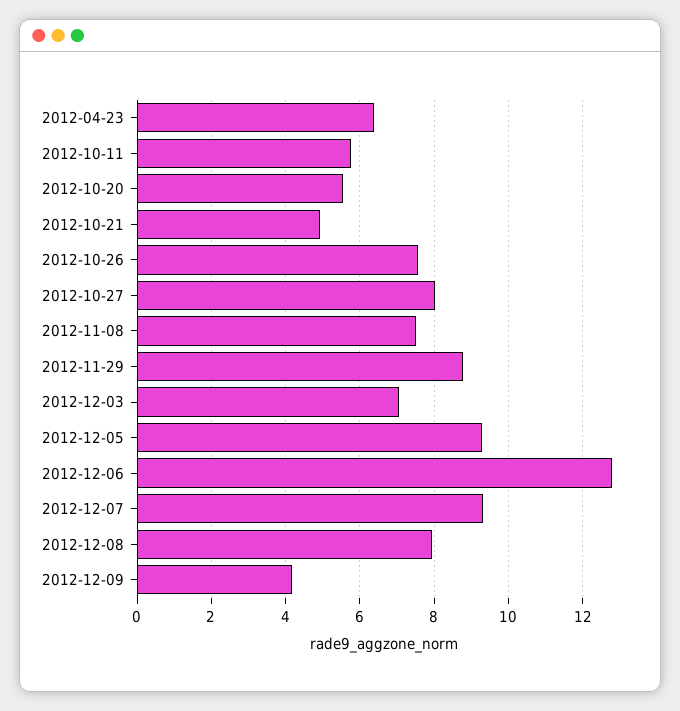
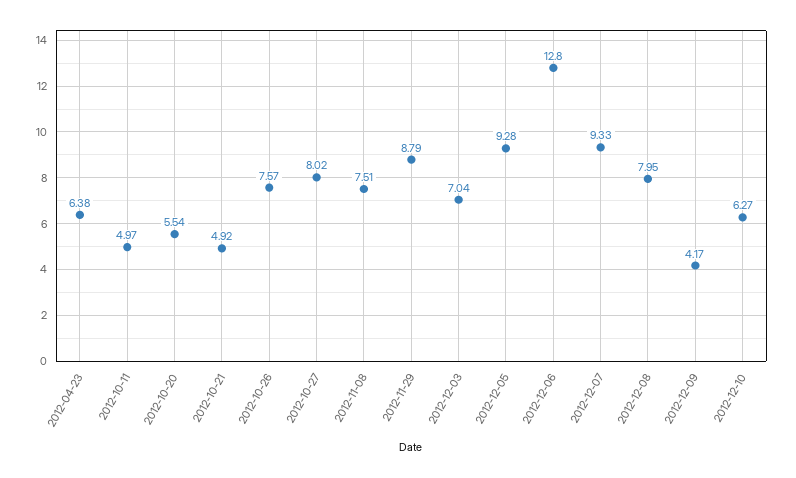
2012-10-11: 5.8 -> 4.97
2012-12-10: none -> 6.27

